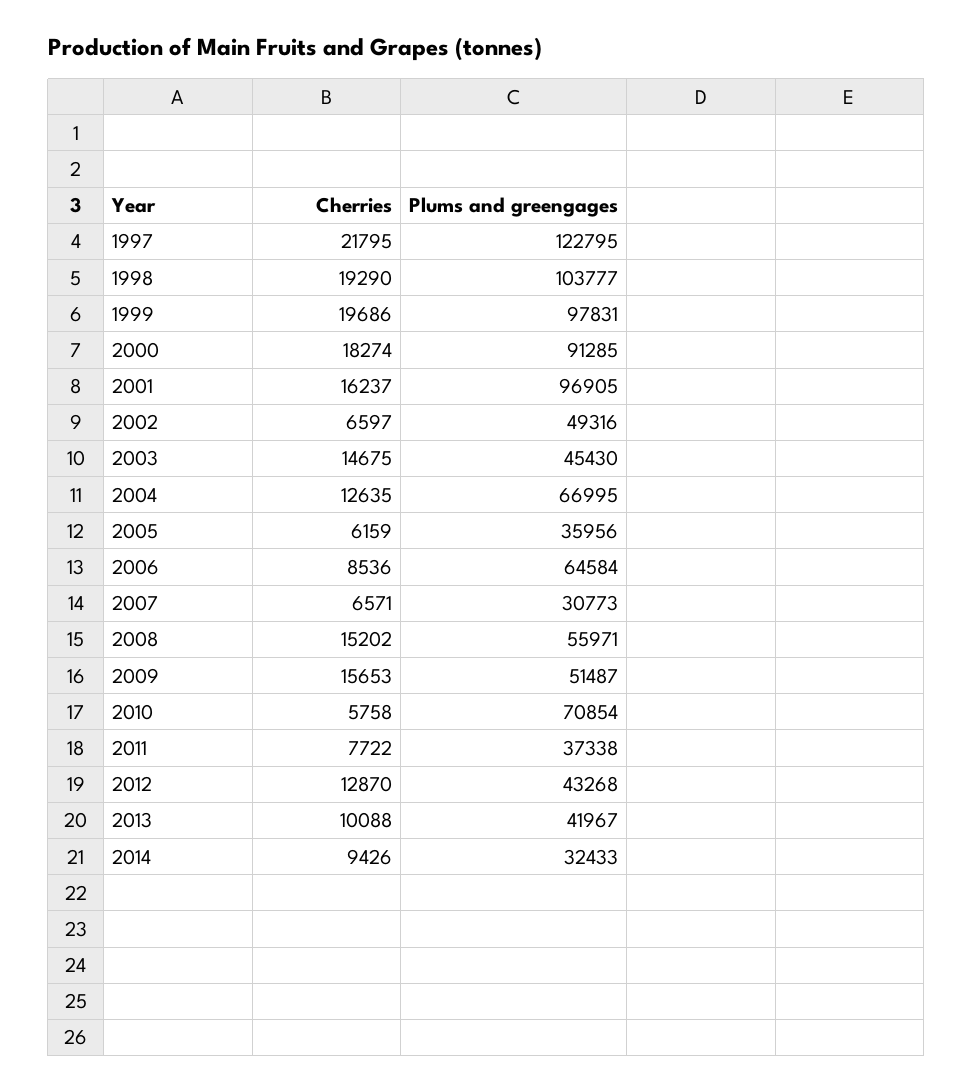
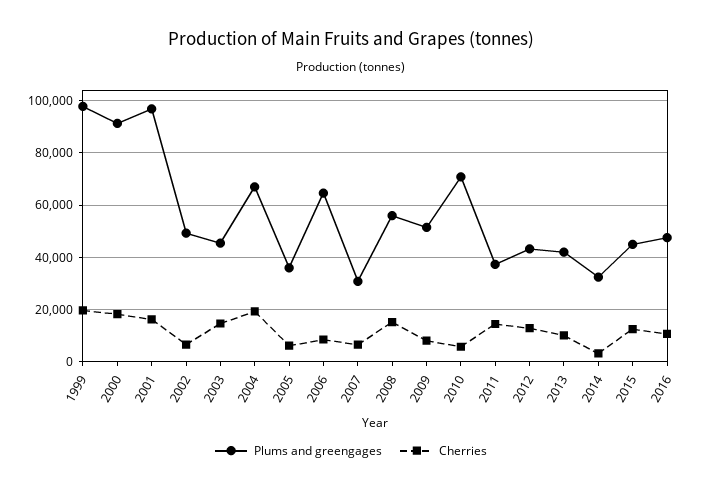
Cherries, 1997: 21795 -> none
Plums and greengages, 1997: 122795 -> none
Cherries, 1998: 19290 -> none
Plums and greengages, 1998: 103777 -> none
Cherries, 2004: 12635 -> 20000
Cherries, 2009: 15653 -> 7500
Cherries, 2011: 7722 -> 15000
Cherries, 2014: 9426 -> 2500
Plums and greengages, 2015: none -> 45000
Cherries, 2015: none -> 12500
Plums and greengages, 2016: none -> 47500
Cherries, 2016: none -> 10000

